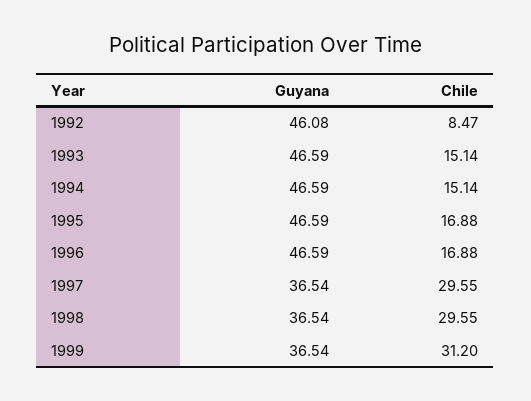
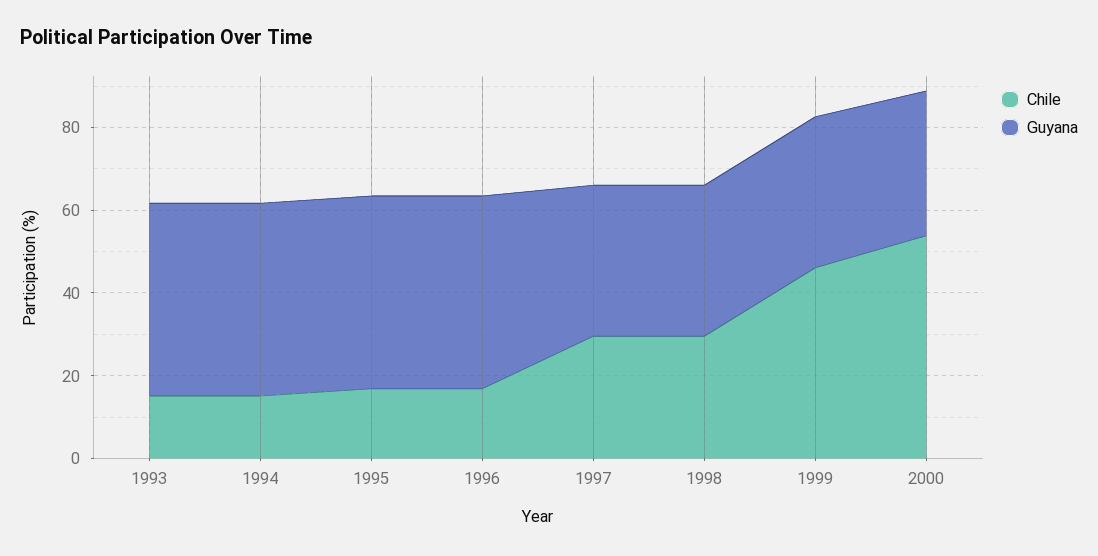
Guyana, 1992: 46.08 -> none
Chile, 1992: 8.47 -> none
Chile, 1999: 31.2 -> 45
Chile, 2000: none -> 55
Guyana, 2000: none -> 35

